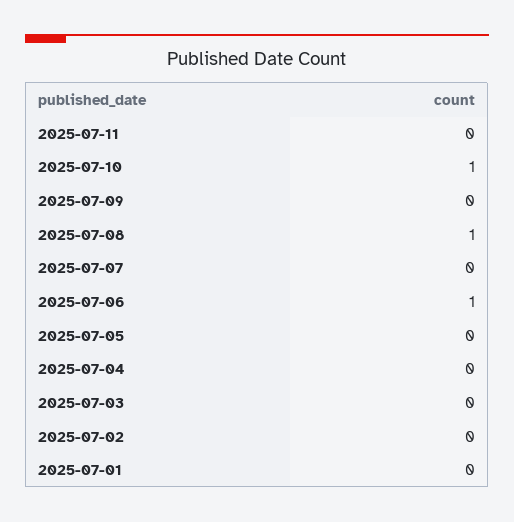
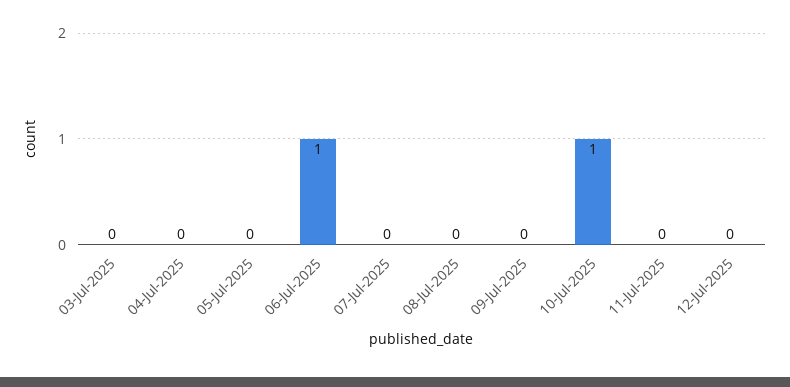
2025-07-08: 1 -> 0
2025-07-02: 0 -> none
2025-07-01: 0 -> none
12-Jul-2025: none -> 0

